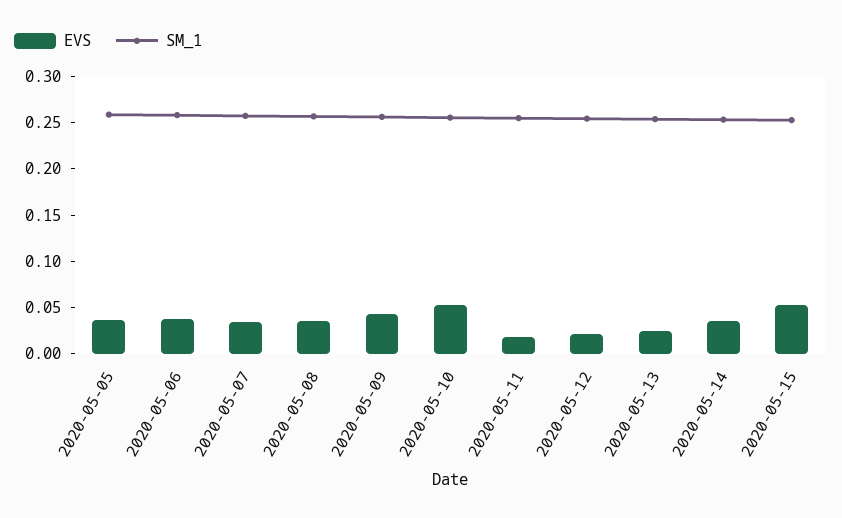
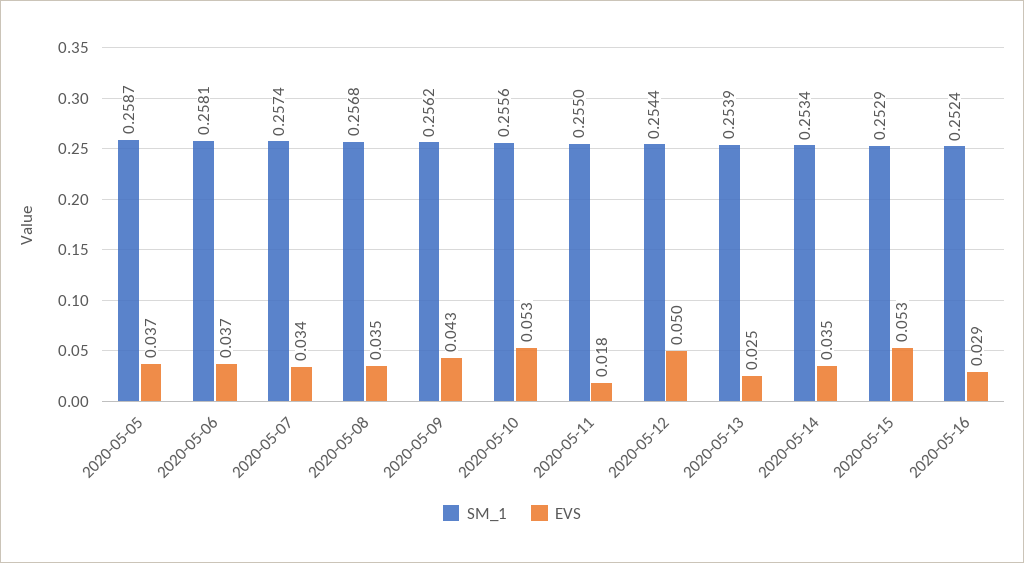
EVS, 2020-05-12: 0.02 -> 0.05
SM_1, 2020-05-16: none -> 0.2524
EVS, 2020-05-16: none -> 0.029

